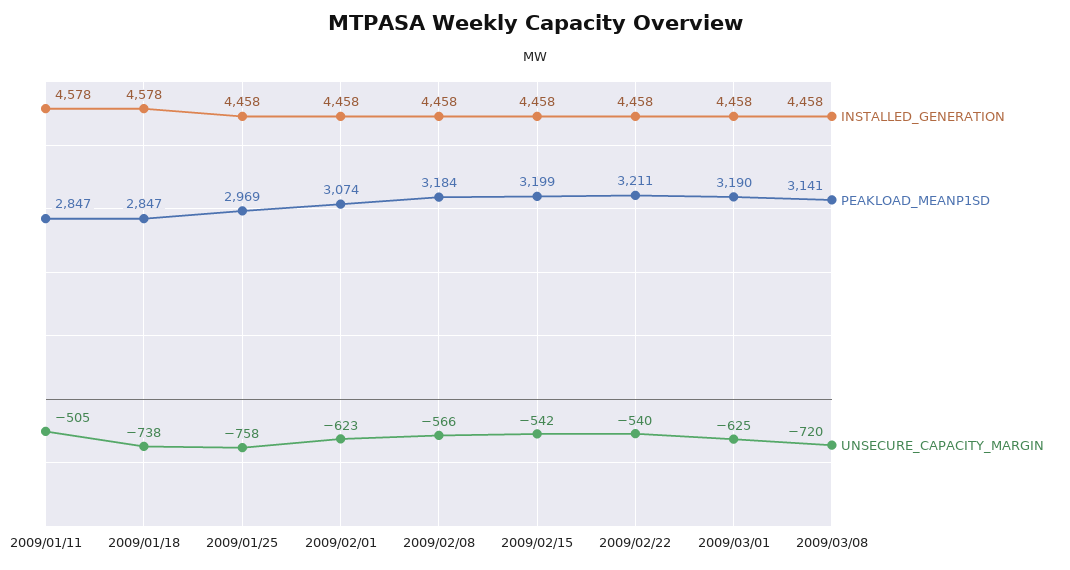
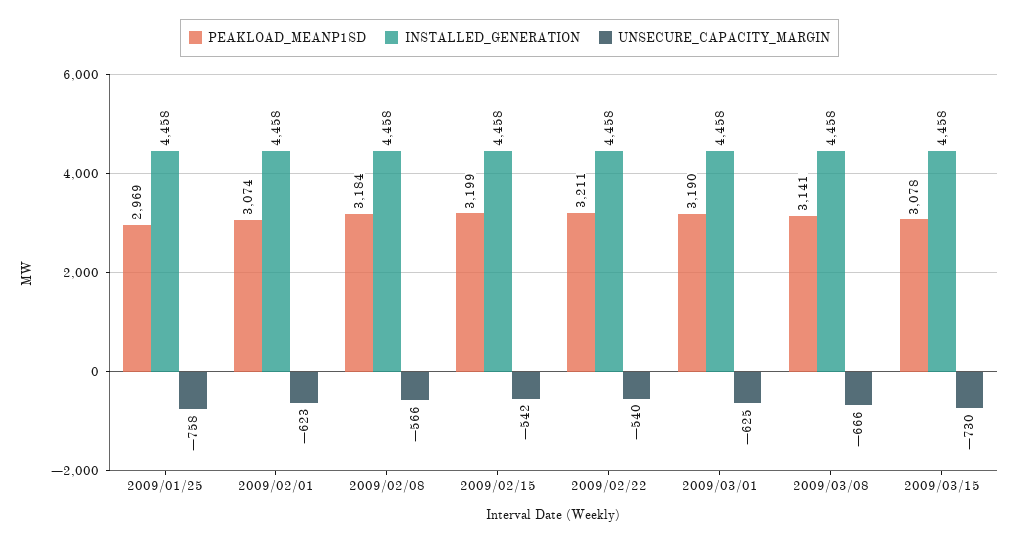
INSTALLED_GENERATION, 2009/01/11: 4578 -> none
PEAKLOAD_MEANP1SD, 2009/01/11: 2847 -> none
UNSECURE_CAPACITY_MARGIN, 2009/01/11: -505 -> none
INSTALLED_GENERATION, 2009/01/18: 4578 -> none
PEAKLOAD_MEANP1SD, 2009/01/18: 2847 -> none
UNSECURE_CAPACITY_MARGIN, 2009/01/18: -738 -> none
UNSECURE_CAPACITY_MARGIN, 2009/03/08: -720 -> -666
PEAKLOAD_MEANP1SD, 2009/03/15: none -> 3078
INSTALLED_GENERATION, 2009/03/15: none -> 4458
UNSECURE_CAPACITY_MARGIN, 2009/03/15: none -> -730

